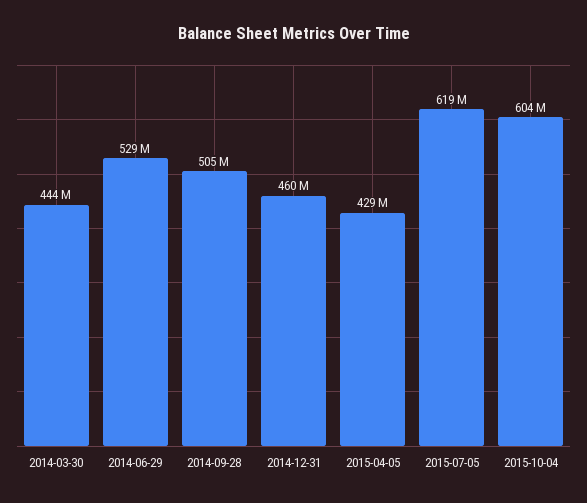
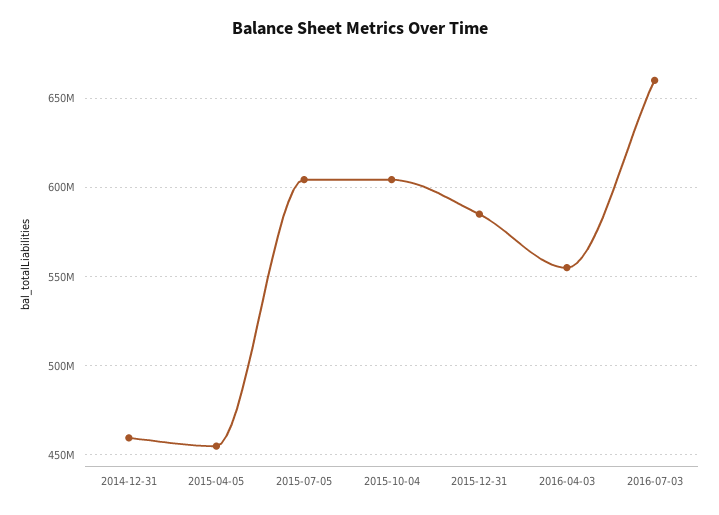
2014-03-30: 444000000 -> none
2014-06-29: 529000000 -> none
2014-09-28: 505000000 -> none
2015-04-05: 429000000 -> 455000000
2015-07-05: 619000000 -> 605000000
2015-12-31: none -> 585000000
2016-04-03: none -> 555000000
2016-07-03: none -> 660000000

